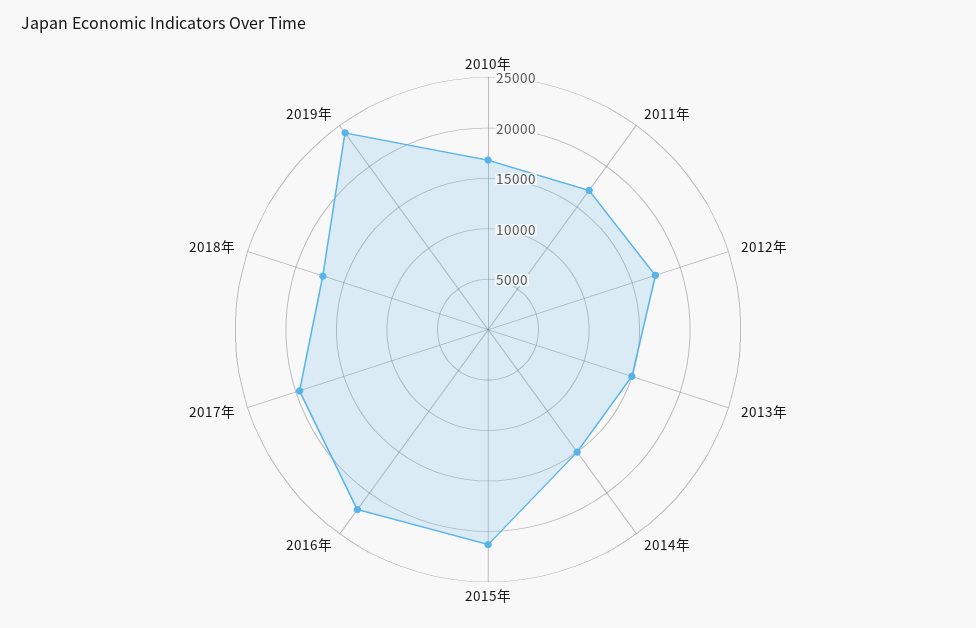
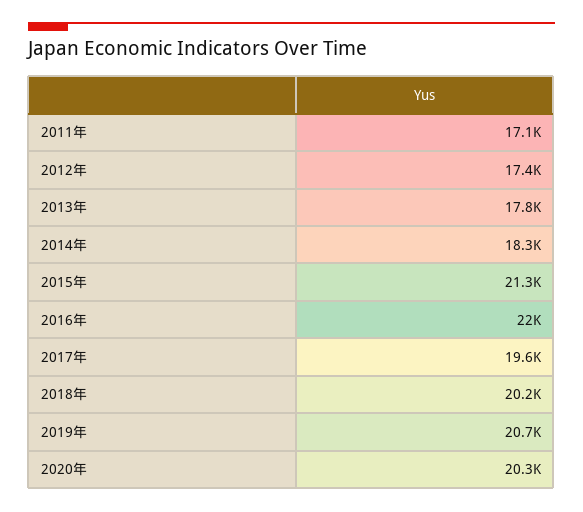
2010年: 17000 -> none
2013年: 15000 -> 17800
2014年: 15000 -> 18300
2018年: 17000 -> 20200
2019年: 24000 -> 20700
2020年: none -> 20300

